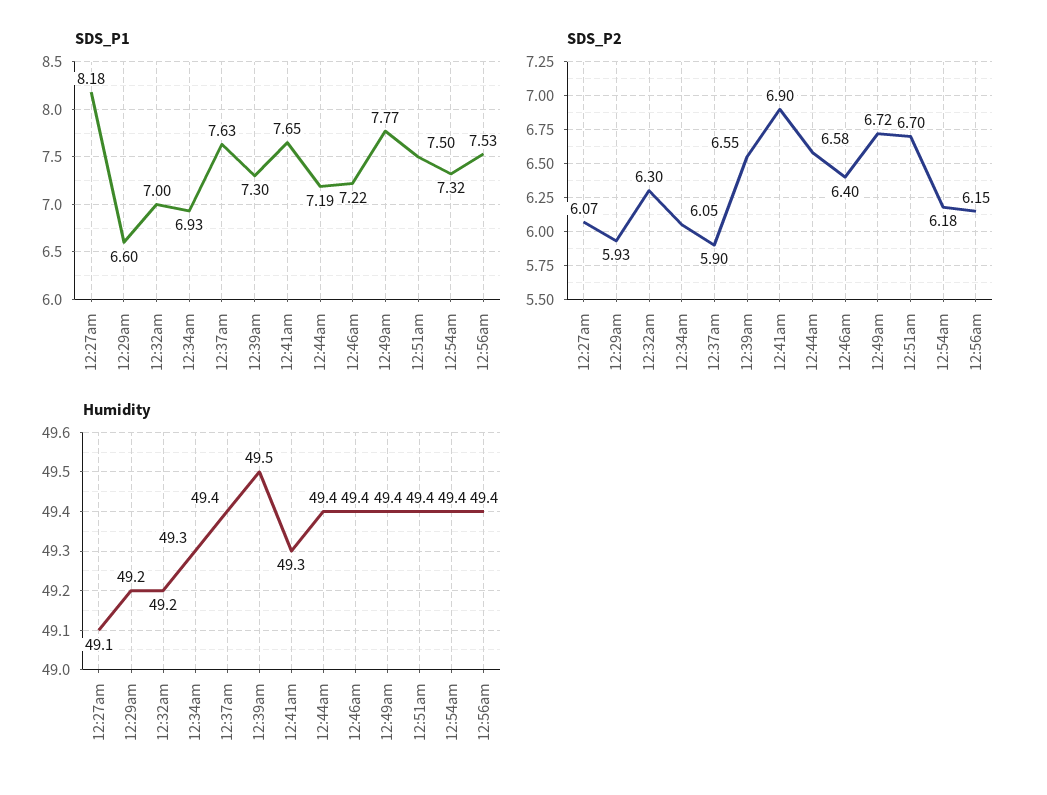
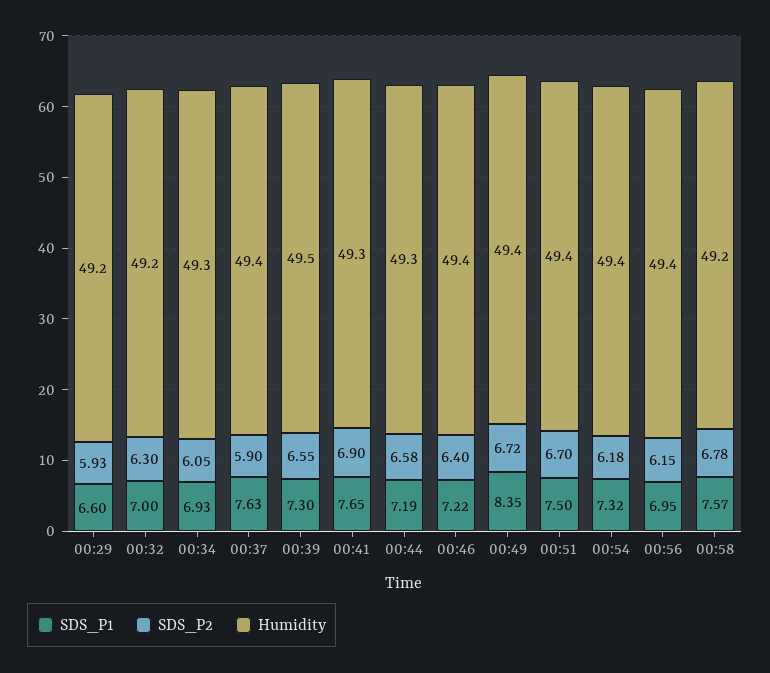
SDS_P1, 12:27am: 8.18 -> none
SDS_P1, 12:49am: 7.77 -> 8.35
SDS_P1, 12:56am: 7.53 -> 6.95
SDS_P2, 12:27am: 6.07 -> none
Humidity, 12:27am: 49.1 -> none
Humidity, 12:44am: 49.4 -> 49.3
SDS_P1, 00:58: none -> 7.57
SDS_P2, 00:58: none -> 6.78
Humidity, 00:58: none -> 49.2

